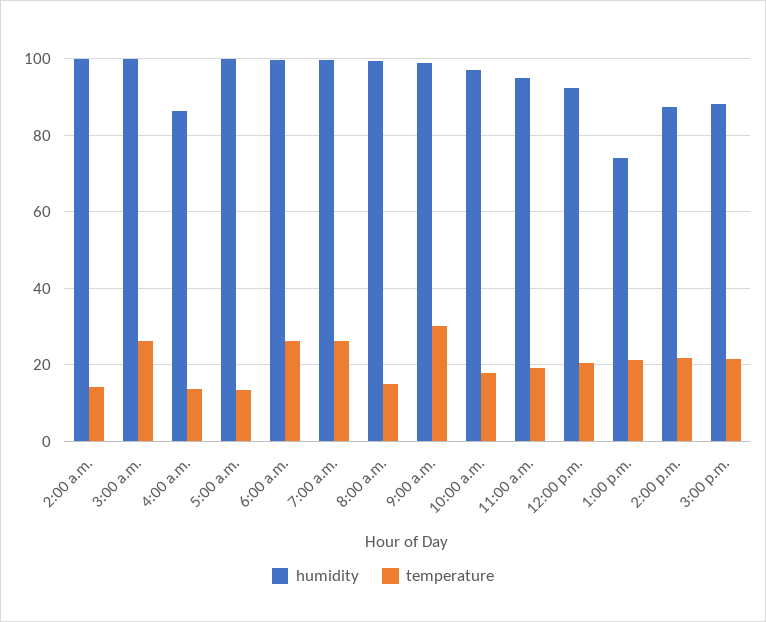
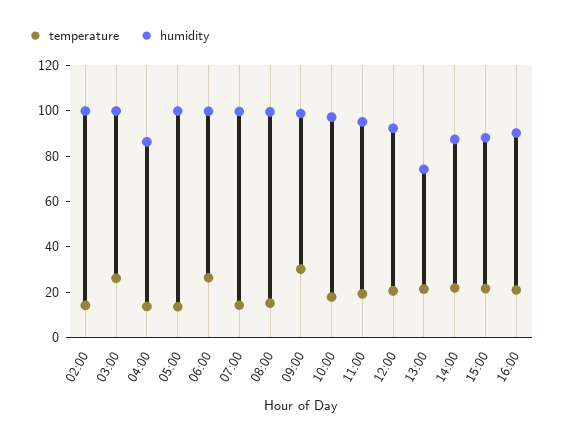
temperature, 7:00 a.m.: 26 -> 15
temperature, 16:00: none -> 20
humidity, 16:00: none -> 90

